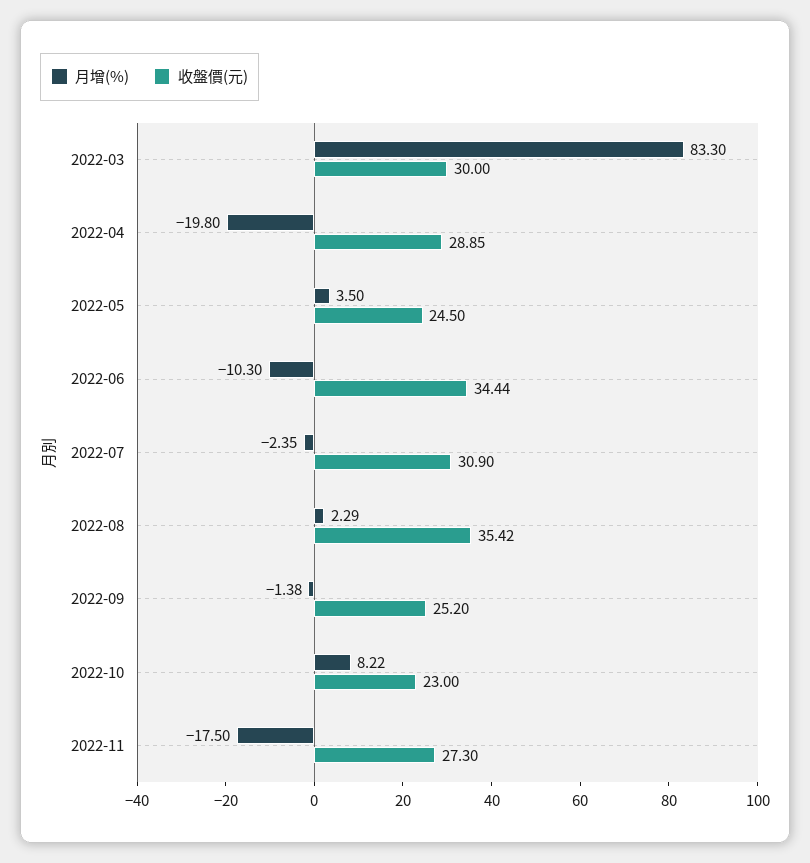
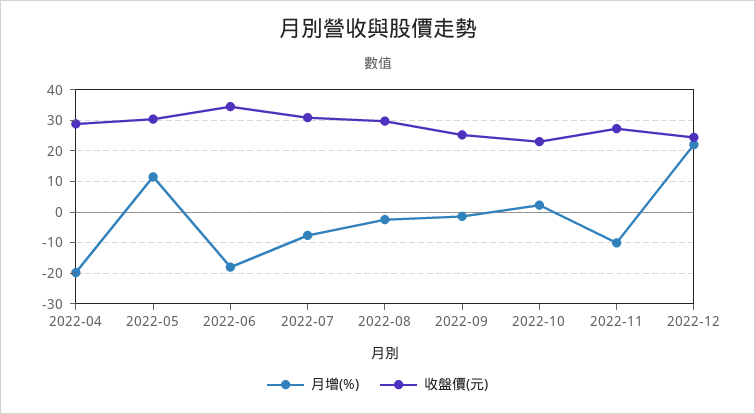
月增(%), 2022-03: 83.3 -> none
收盤價(元), 2022-03: 30 -> none
月增(%), 2022-05: 3.5 -> 12
收盤價(元), 2022-05: 24.5 -> 30
月增(%), 2022-06: -10.3 -> -18
月增(%), 2022-07: -2.35 -> -8
月增(%), 2022-08: 2.29 -> -2
收盤價(元), 2022-08: 35.42 -> 30
月增(%), 2022-10: 8.22 -> 2
月增(%), 2022-11: -17.5 -> -10
月增(%), 2022-12: none -> 22
收盤價(元), 2022-12: none -> 24

